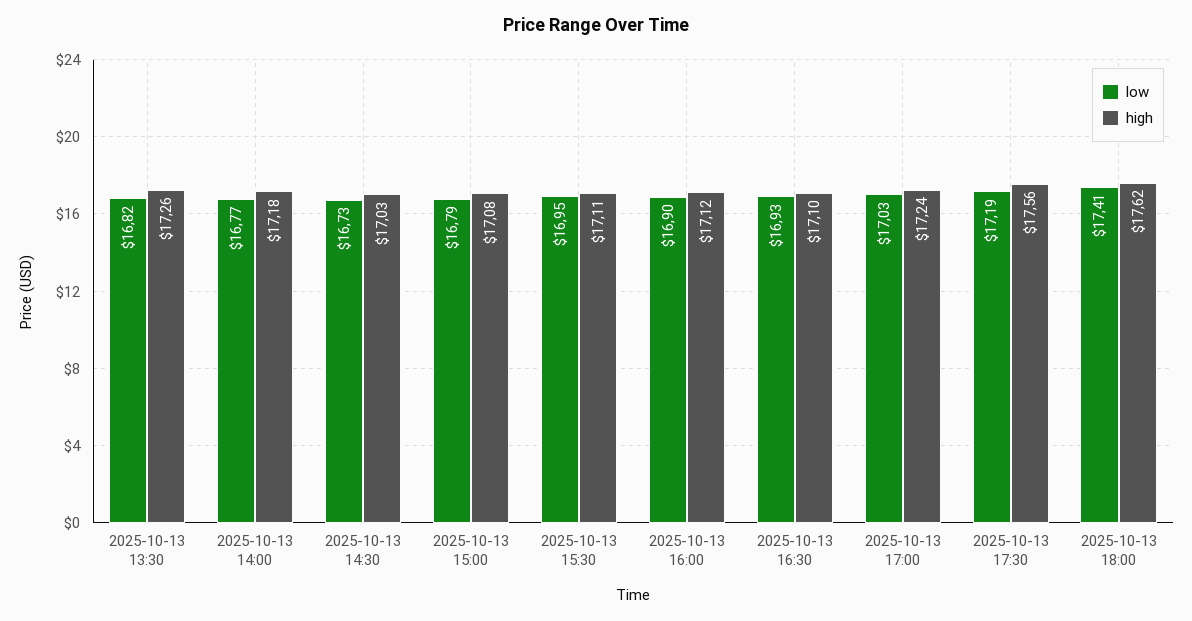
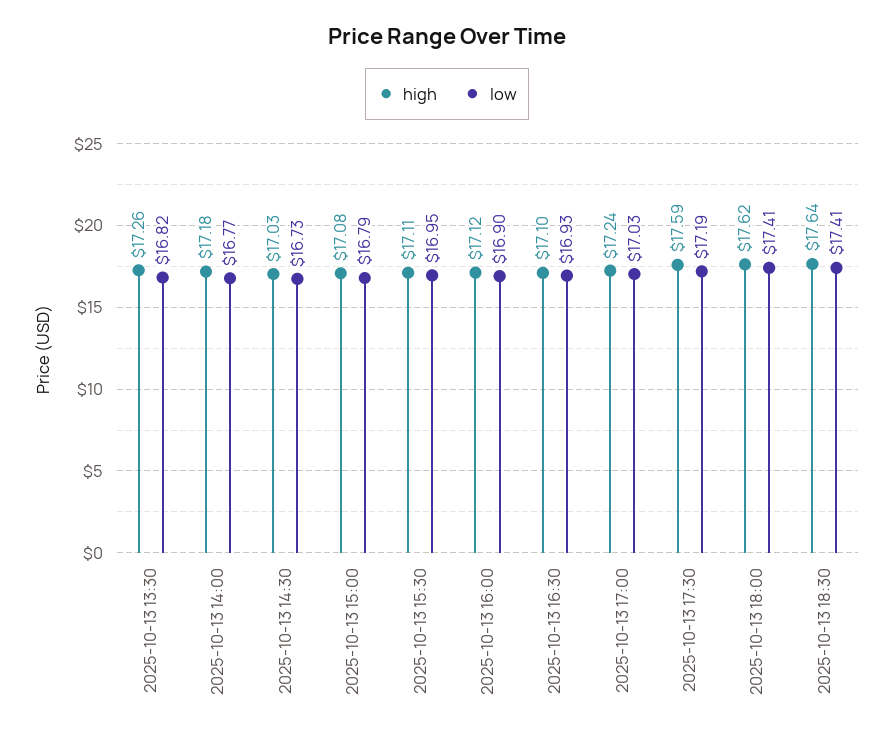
high, 2025-10-13 17:30: 17.56 -> 17.59
high, 2025-10-13 18:30: none -> 17.64
low, 2025-10-13 18:30: none -> 17.41

